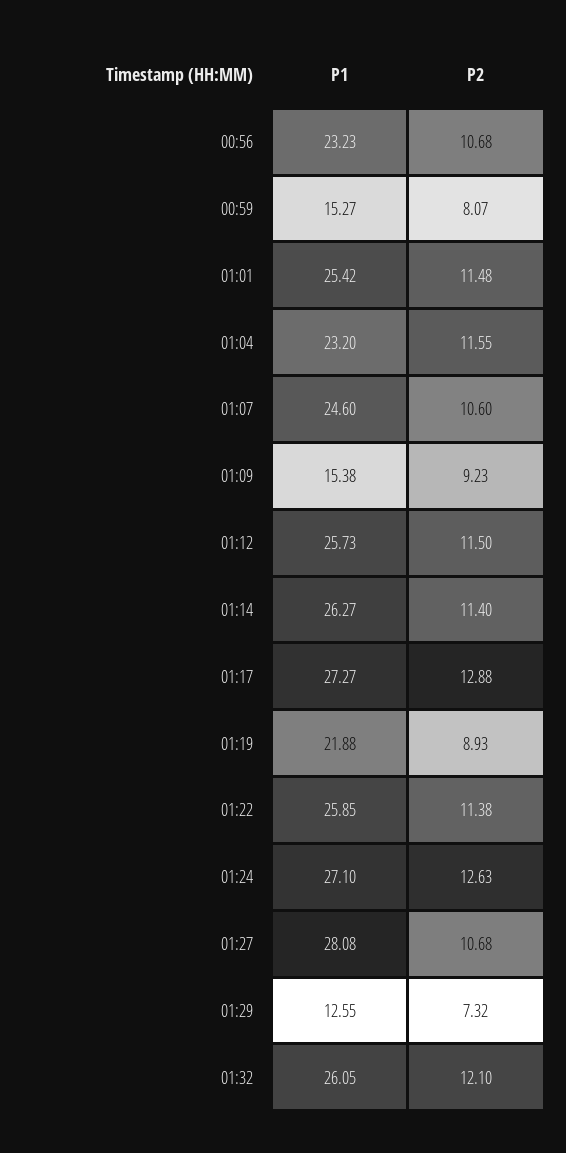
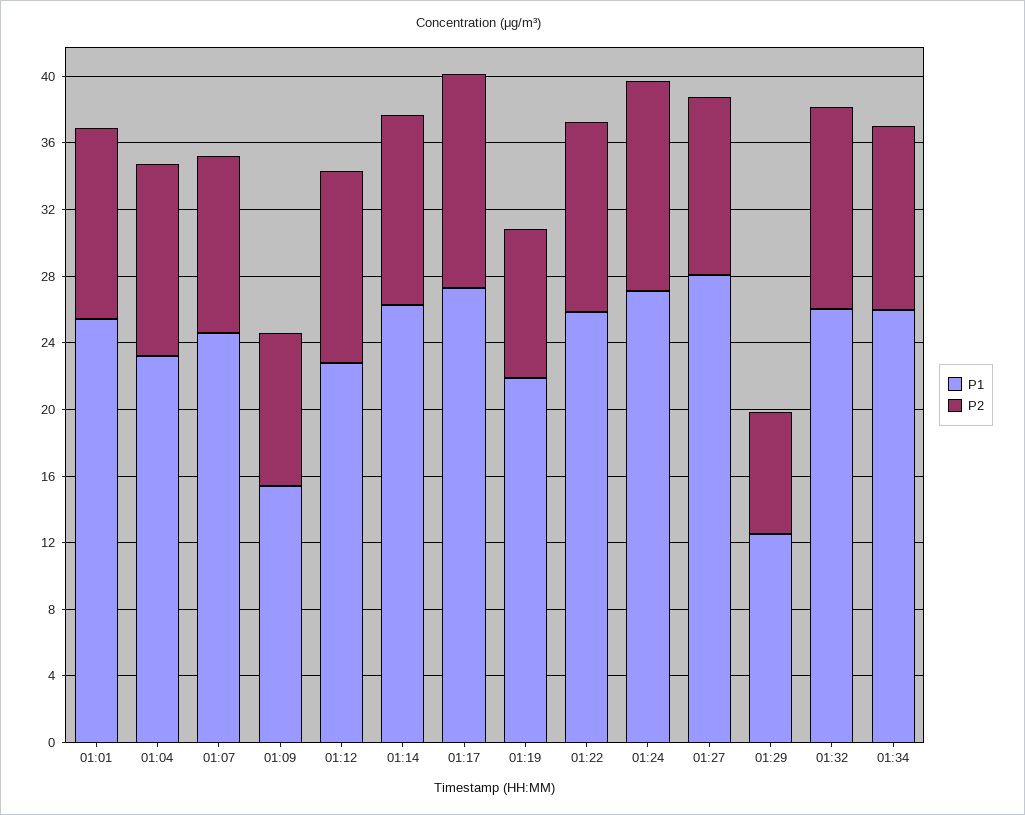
P1, 00:56: 23.23 -> none
P2, 00:56: 10.68 -> none
P1, 00:59: 15.27 -> none
P2, 00:59: 8.07 -> none
P1, 01:12: 25.73 -> 23
P1, 01:34: none -> 26
P2, 01:34: none -> 11

